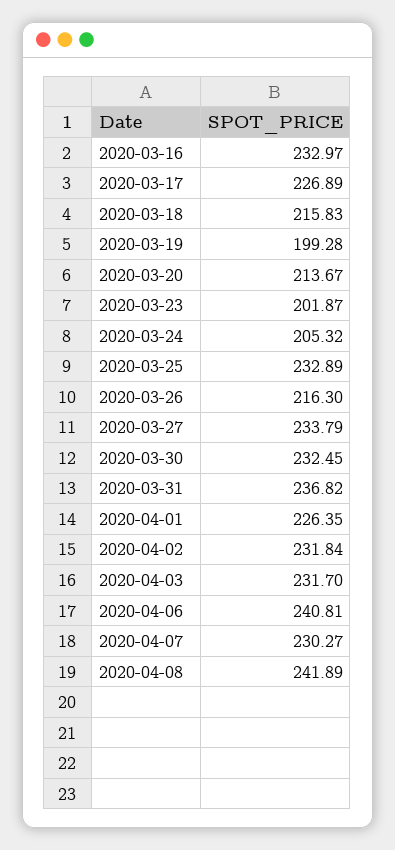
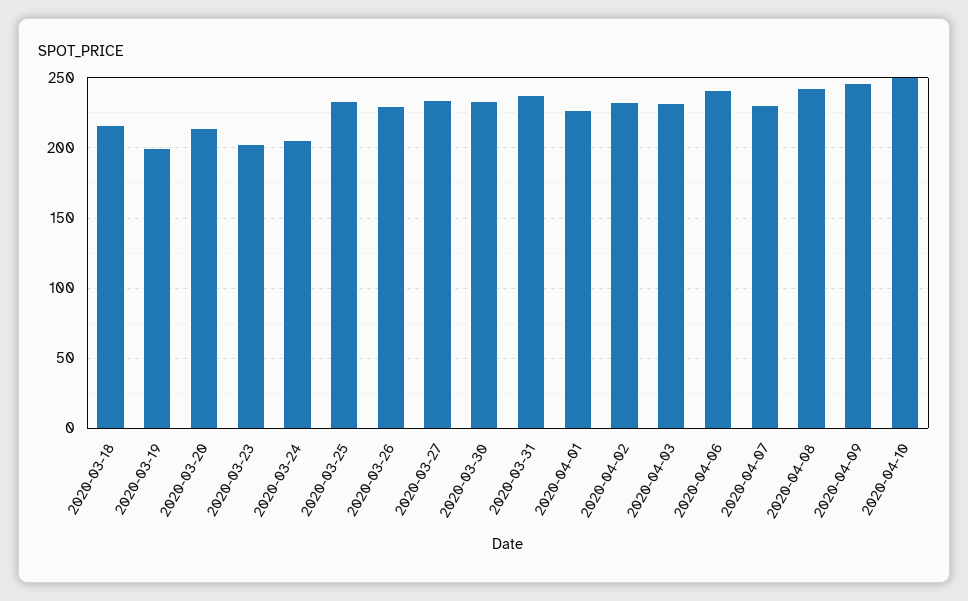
2020-03-16: 232.97 -> none
2020-03-17: 226.89 -> none
2020-03-26: 216.3 -> 230
2020-04-09: none -> 245
2020-04-10: none -> 250

